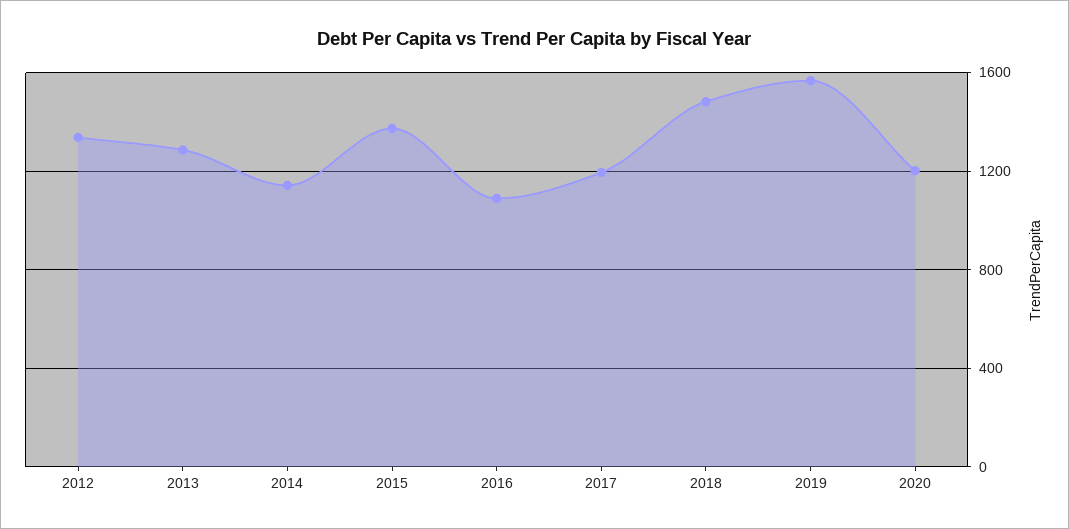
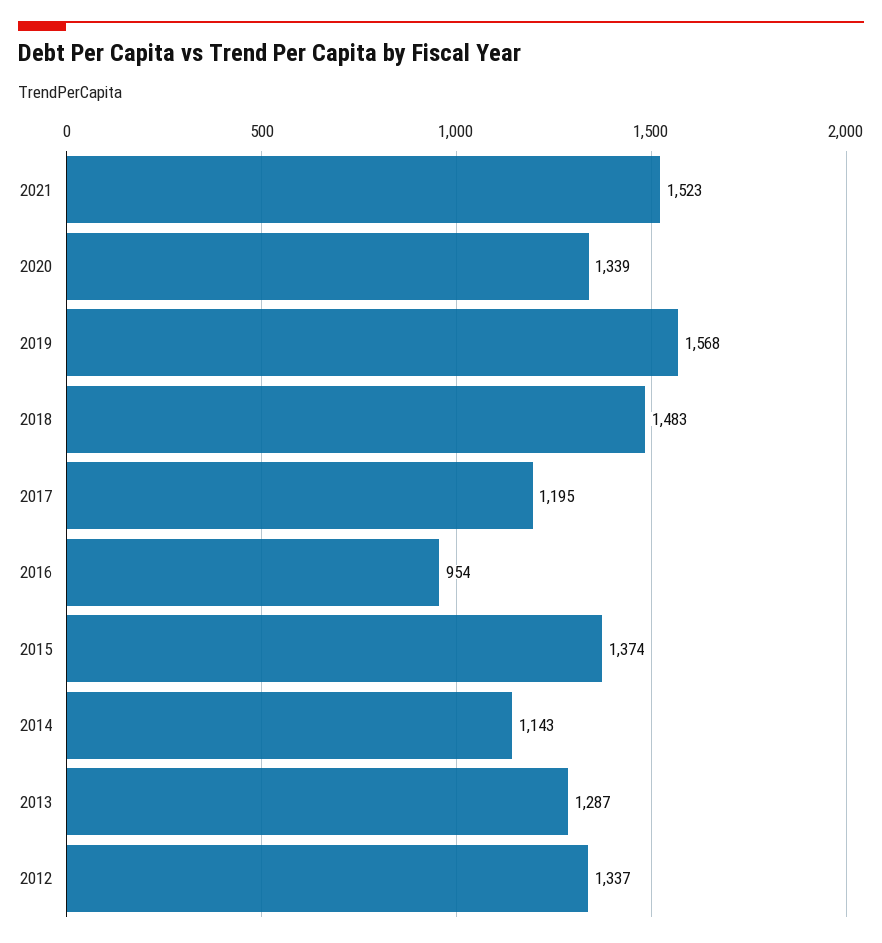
2016: 1100 -> 954
2020: 1200 -> 1339
2021: none -> 1523

